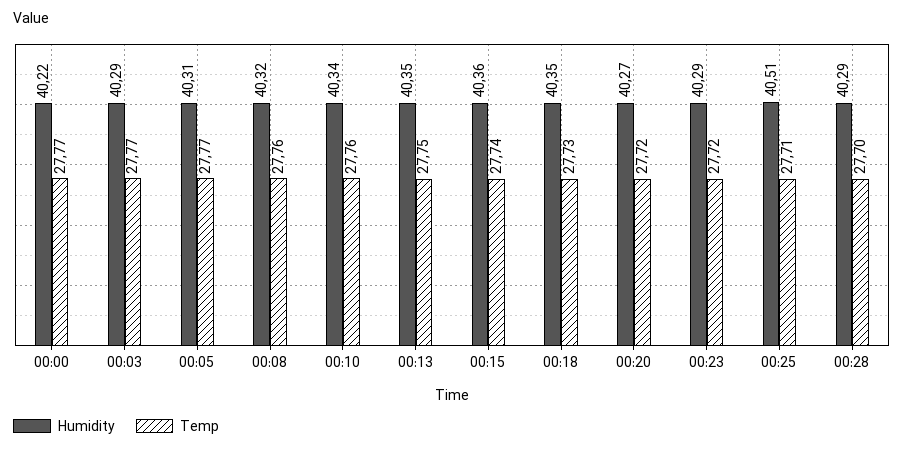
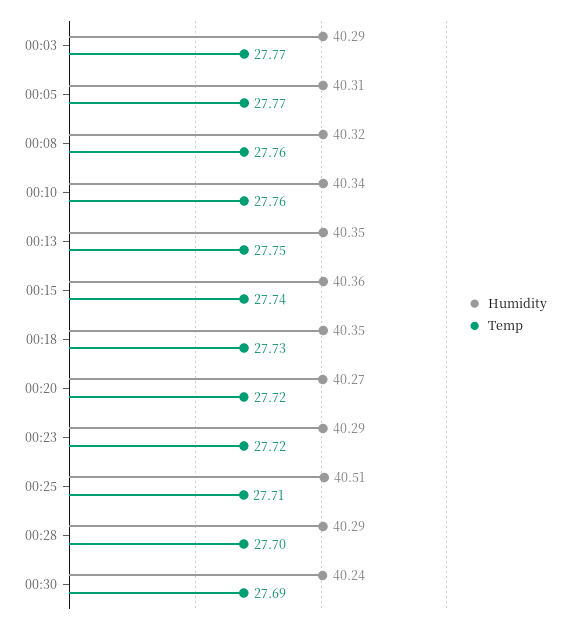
Humidity, 00:00: 40.22 -> none
Temp, 00:00: 27.77 -> none
Humidity, 00:30: none -> 40.24
Temp, 00:30: none -> 27.69

